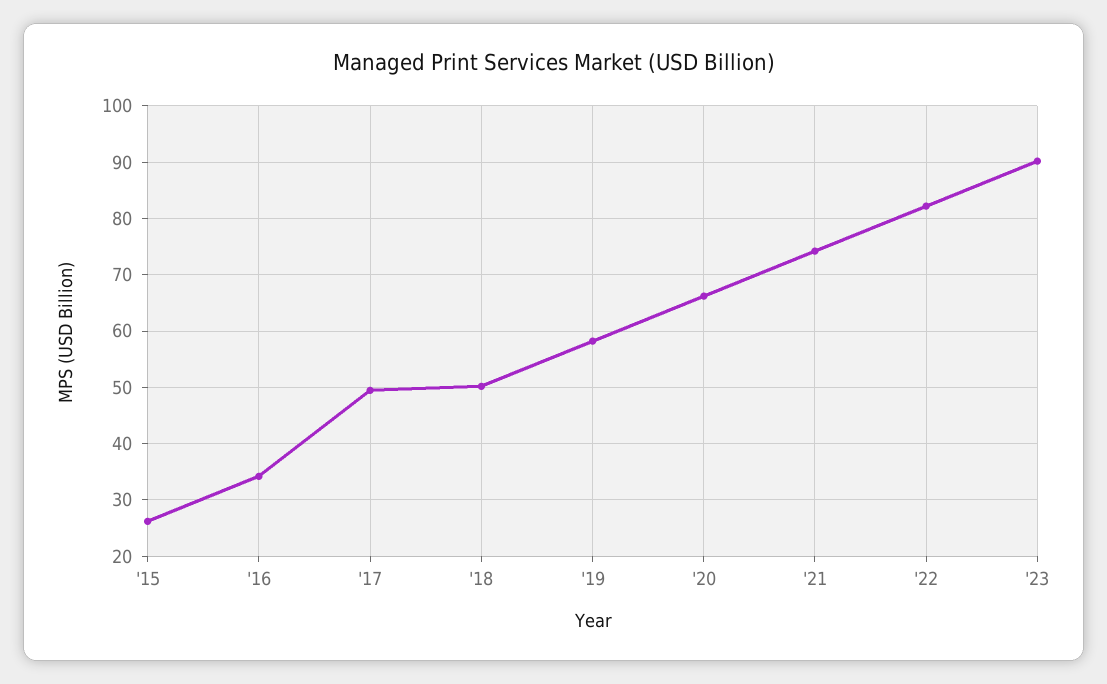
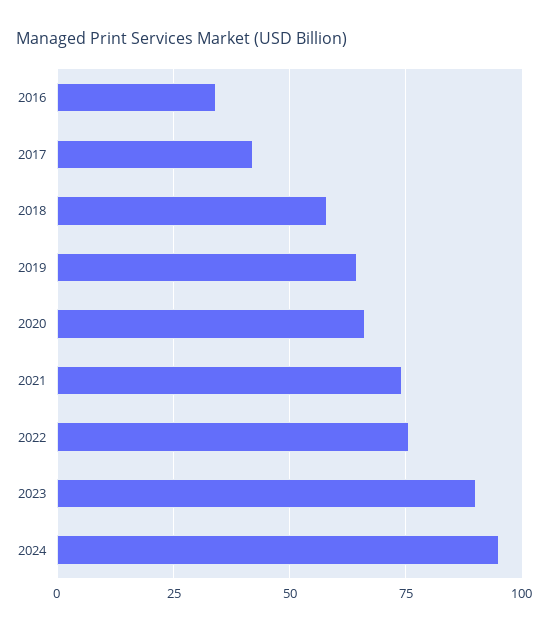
'15: 26 -> none
'17: 50 -> 42.5
'18: 50 -> 57.5
'19: 58 -> 65
'22: 82 -> 75
2024: none -> 95

